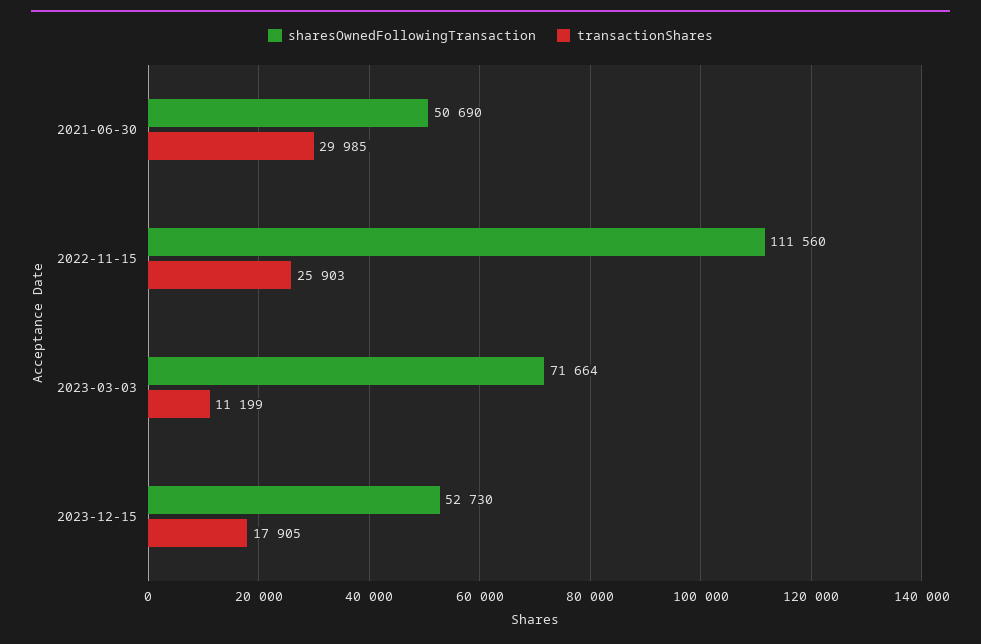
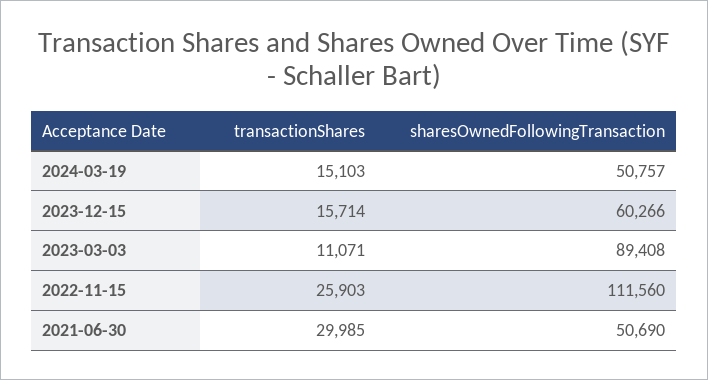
sharesOwnedFollowingTransaction, 2023-03-03: 71664 -> 89408
transactionShares, 2023-03-03: 11199 -> 11071
sharesOwnedFollowingTransaction, 2023-12-15: 52730 -> 60266
transactionShares, 2023-12-15: 17905 -> 15714
transactionShares, 2024-03-19: none -> 15103
sharesOwnedFollowingTransaction, 2024-03-19: none -> 50757

